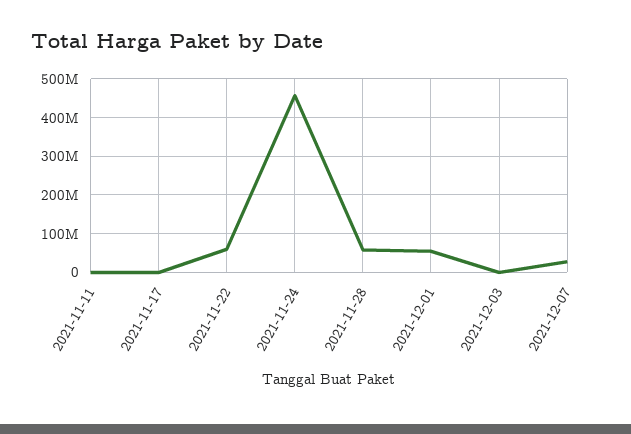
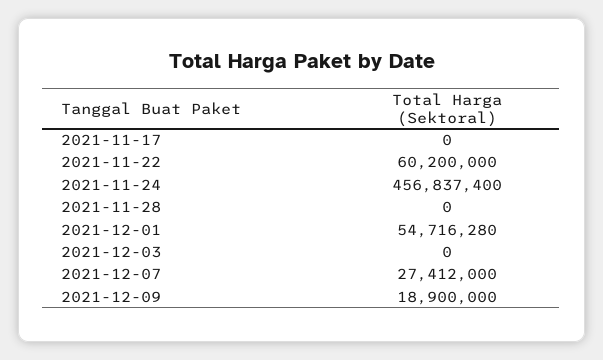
2021-11-11: 0 -> none
2021-11-28: 60000000 -> 0
2021-12-09: none -> 18900000

